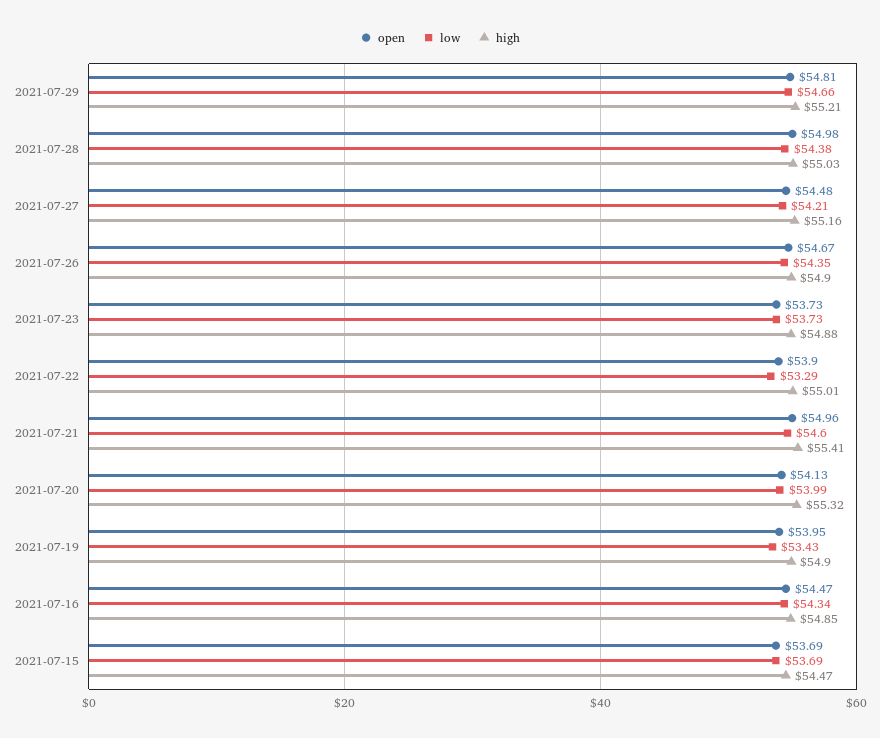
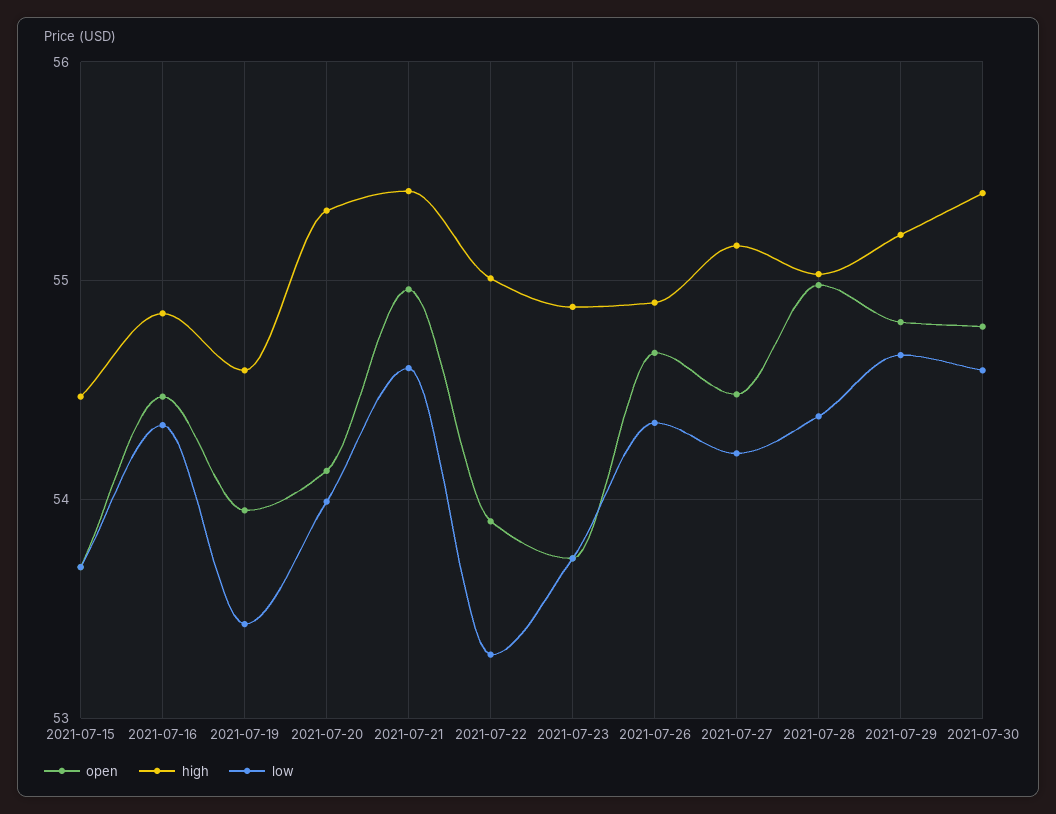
high, 2021-07-19: 54.9 -> 54.6
open, 2021-07-30: none -> 54.8
high, 2021-07-30: none -> 55.4
low, 2021-07-30: none -> 54.6

